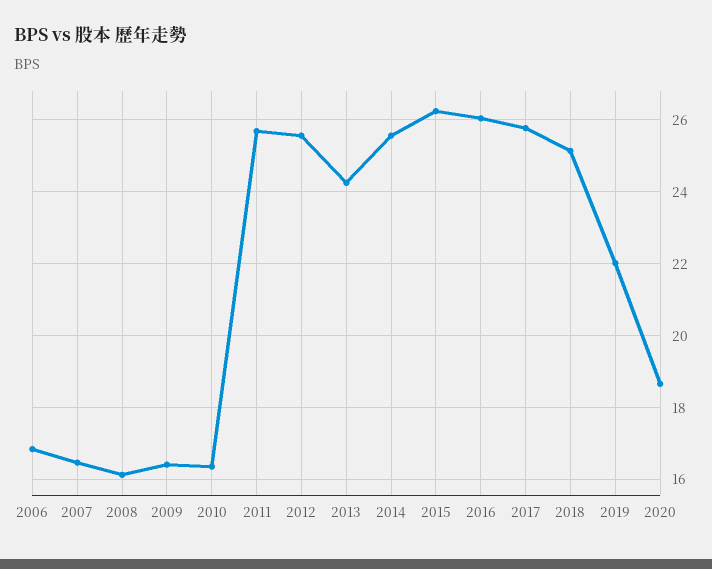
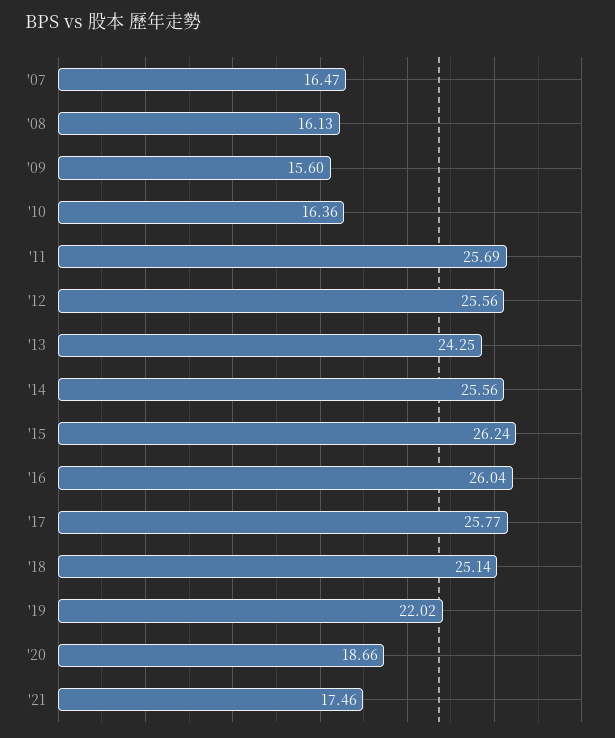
2006: 16.8 -> none
2009: 16.4 -> 15.6
'21: none -> 17.46

